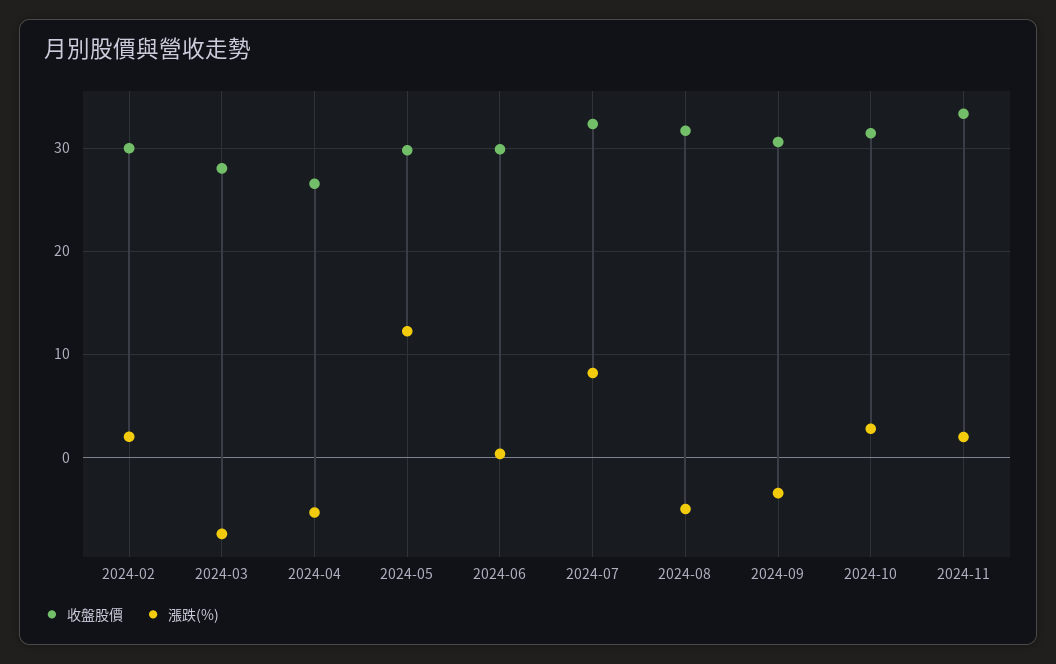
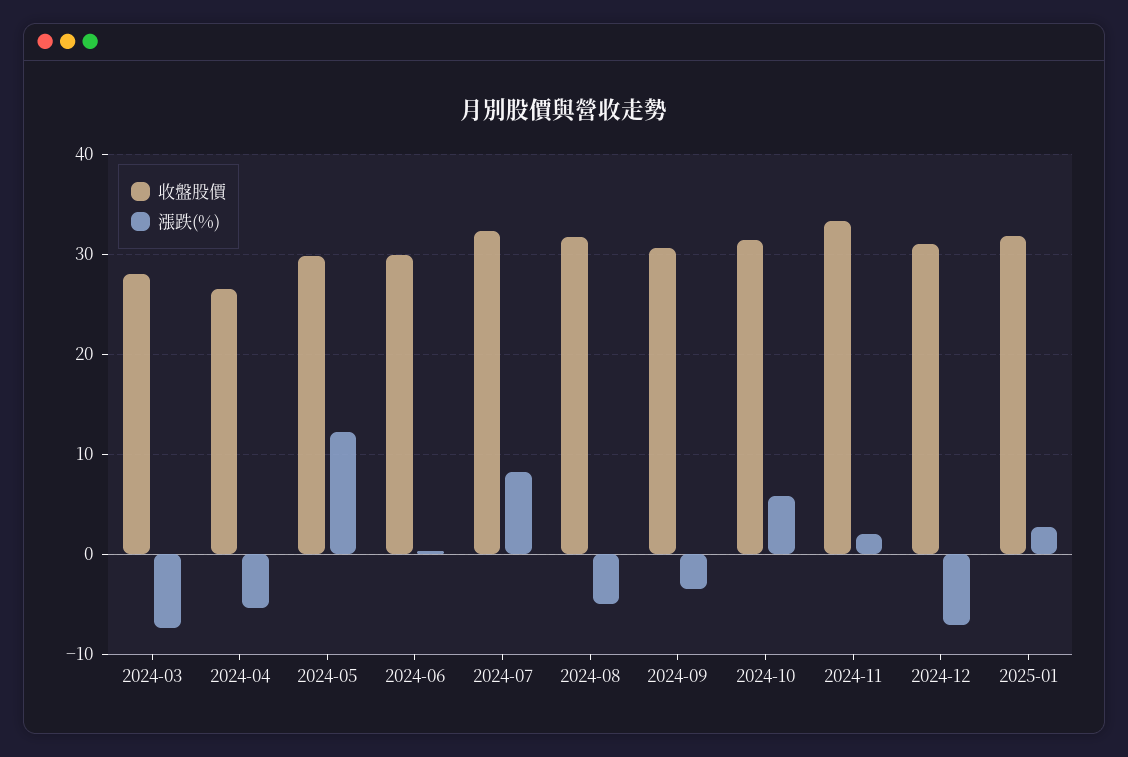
收盤股價, 2024-02: 30 -> none
漲跌(%), 2024-02: 2 -> none
漲跌(%), 2024-10: 3 -> 6
收盤股價, 2024-12: none -> 31
漲跌(%), 2024-12: none -> -7
收盤股價, 2025-01: none -> 32
漲跌(%), 2025-01: none -> 3

